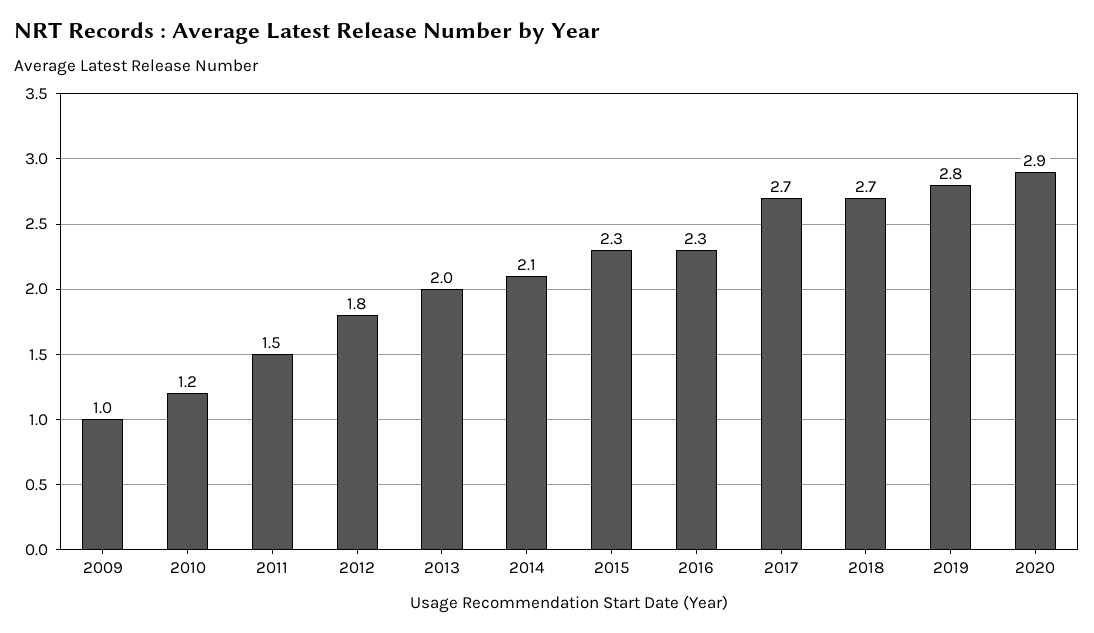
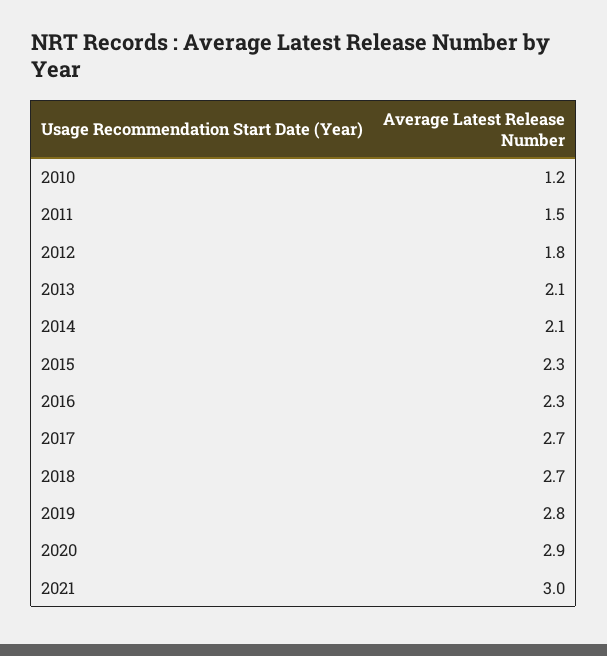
2009: 1 -> none
2013: 2 -> 2.1
2021: none -> 3

